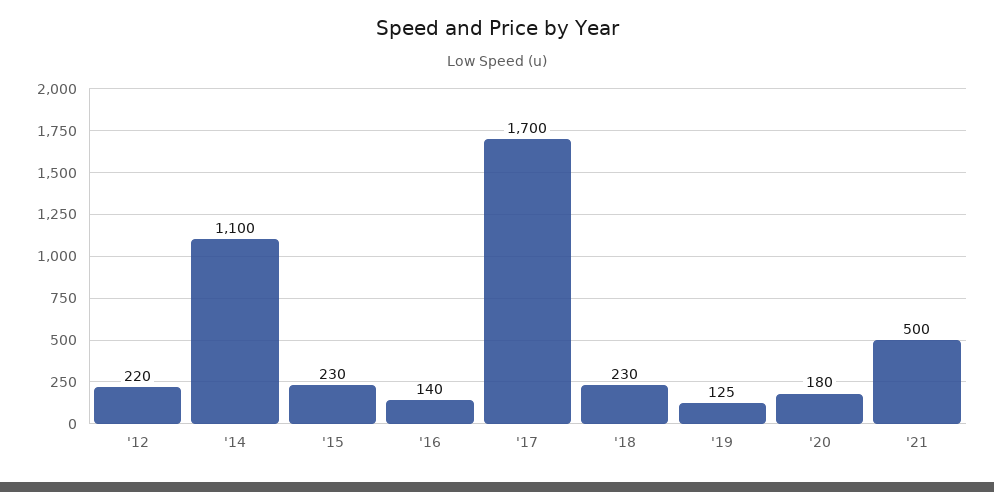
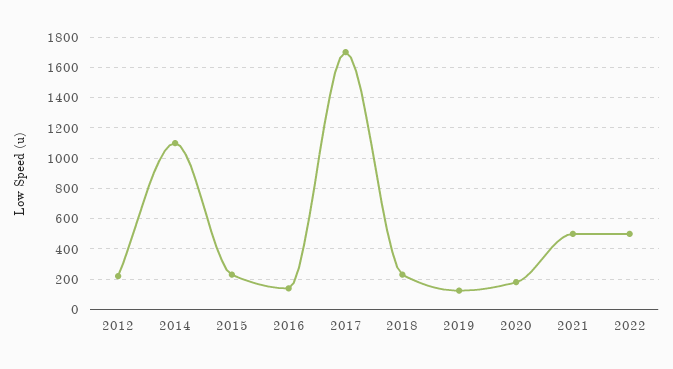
2022: none -> 500

